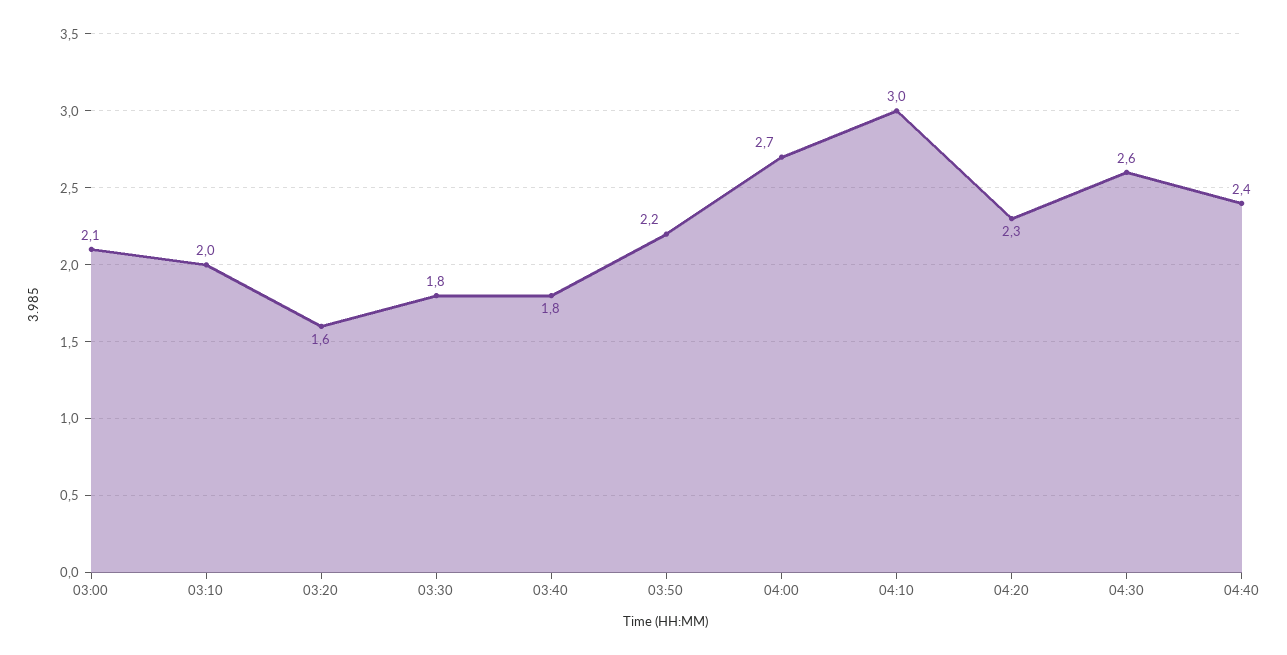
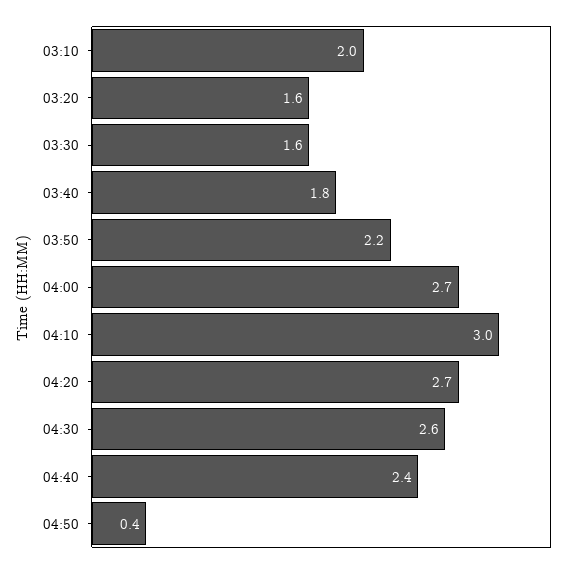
03:00: 2.1 -> none
03:30: 1.8 -> 1.6
04:20: 2.3 -> 2.7
04:50: none -> 0.4

